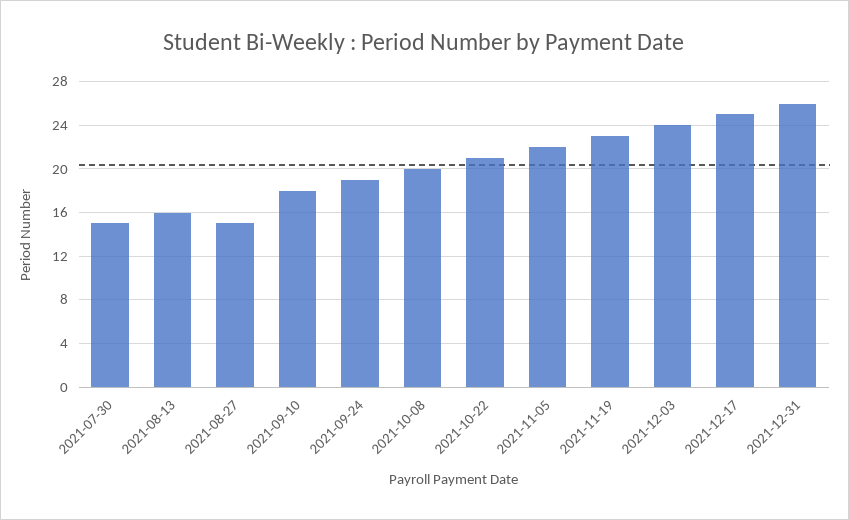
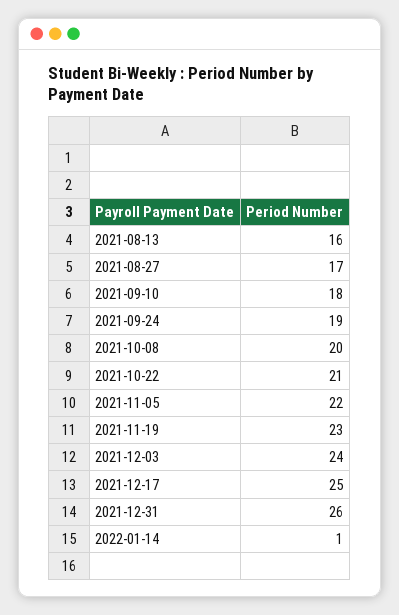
2021-07-30: 15 -> none
2021-08-27: 15 -> 17
2022-01-14: none -> 1

